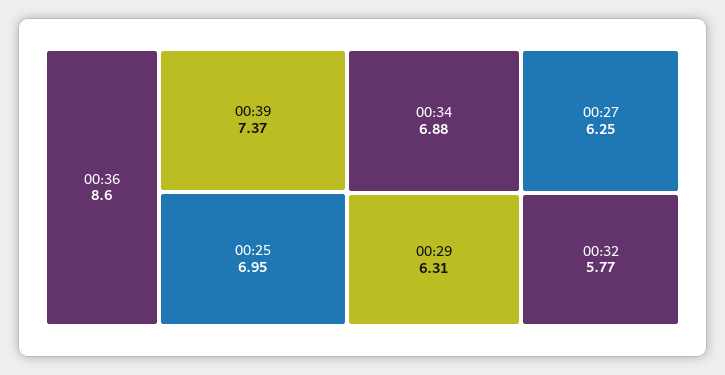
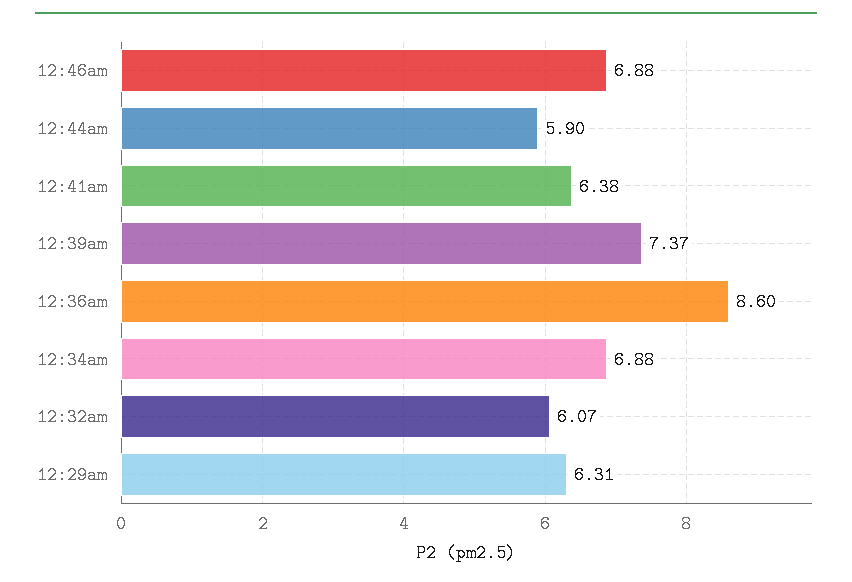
00:25: 6.95 -> none
00:27: 6.25 -> none
00:32: 5.77 -> 6.07
12:46am: none -> 6.88
12:44am: none -> 5.9
12:41am: none -> 6.38

